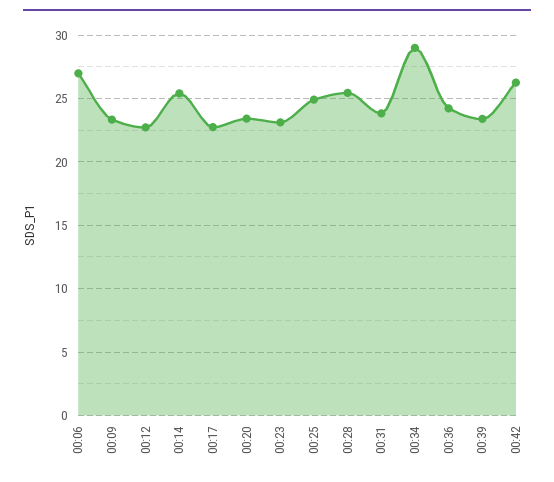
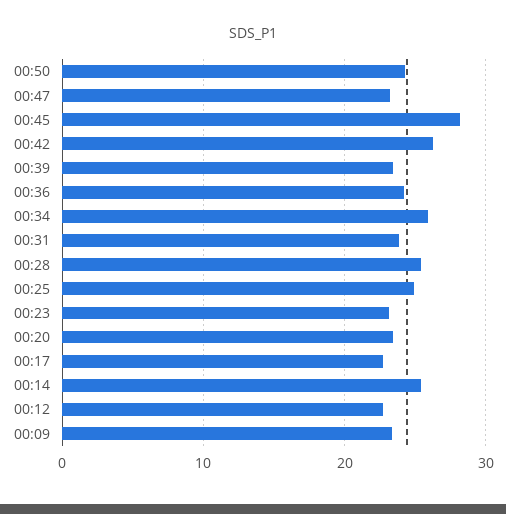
00:06: 27 -> none
00:34: 29 -> 26
00:50: none -> 24
00:47: none -> 23
00:45: none -> 28

